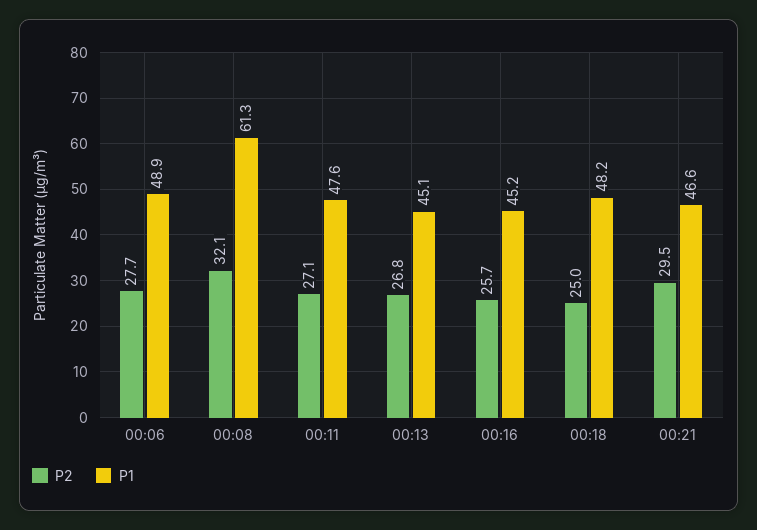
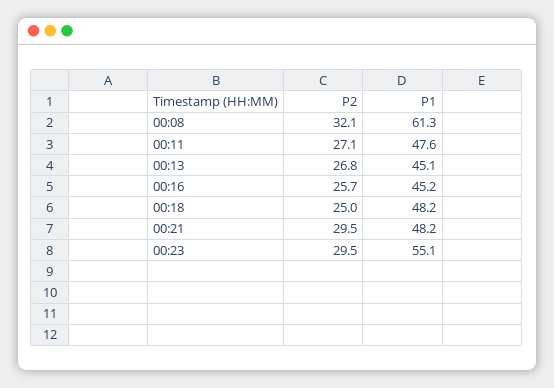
P2, 00:06: 27.7 -> none
P1, 00:06: 48.9 -> none
P1, 00:21: 46.6 -> 48.2
P2, 00:23: none -> 29.5
P1, 00:23: none -> 55.1

